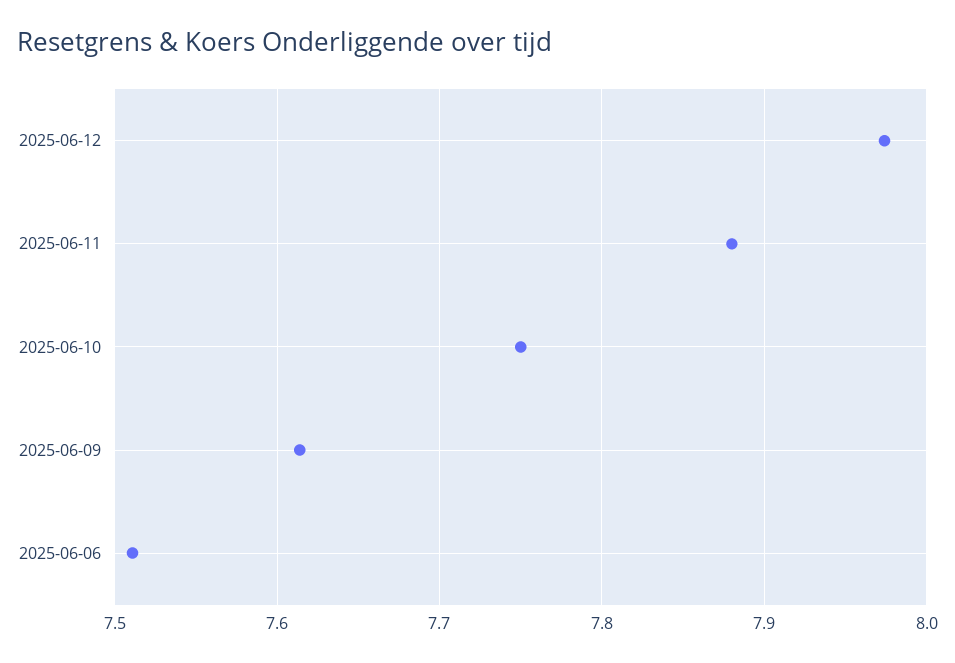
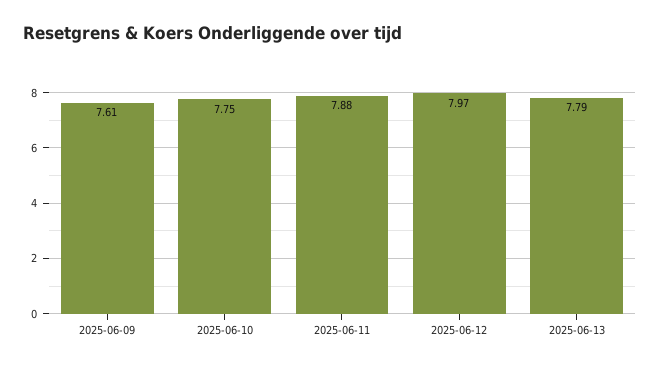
2025-06-06: 7.51 -> none
2025-06-13: none -> 7.79

